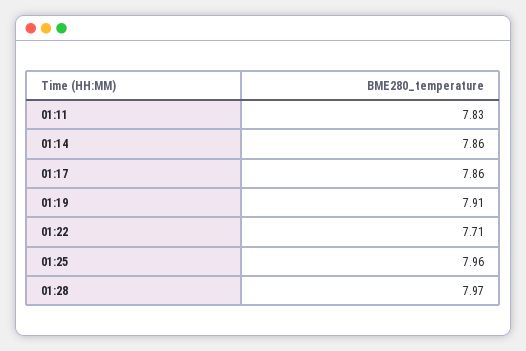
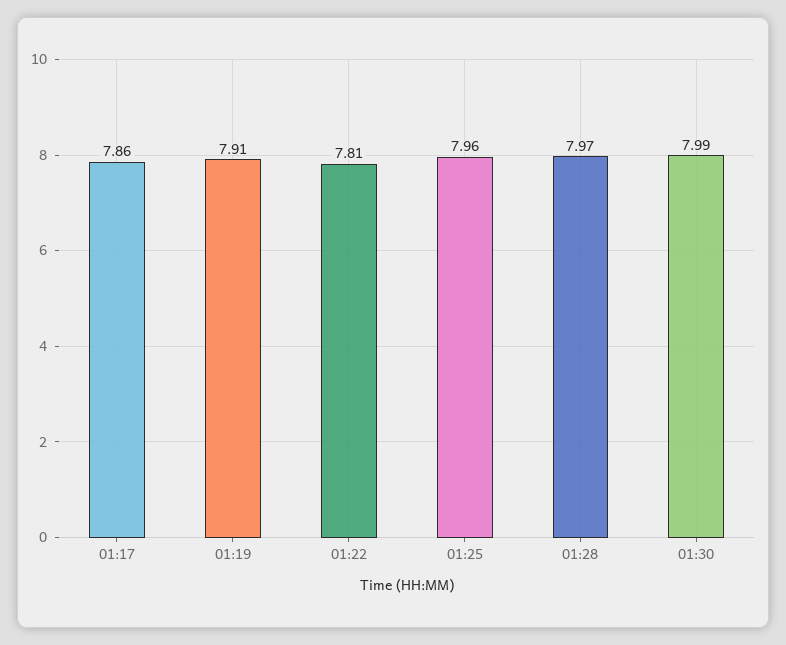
01:11: 7.83 -> none
01:14: 7.86 -> none
01:22: 7.71 -> 7.81
01:30: none -> 7.99

